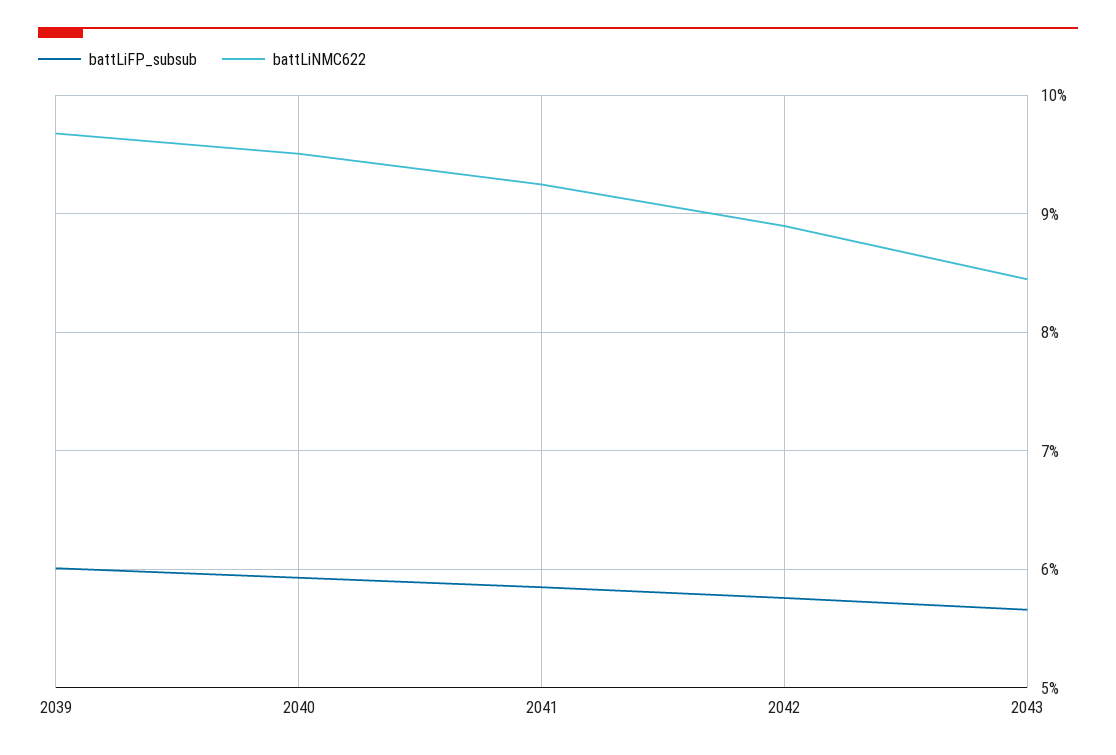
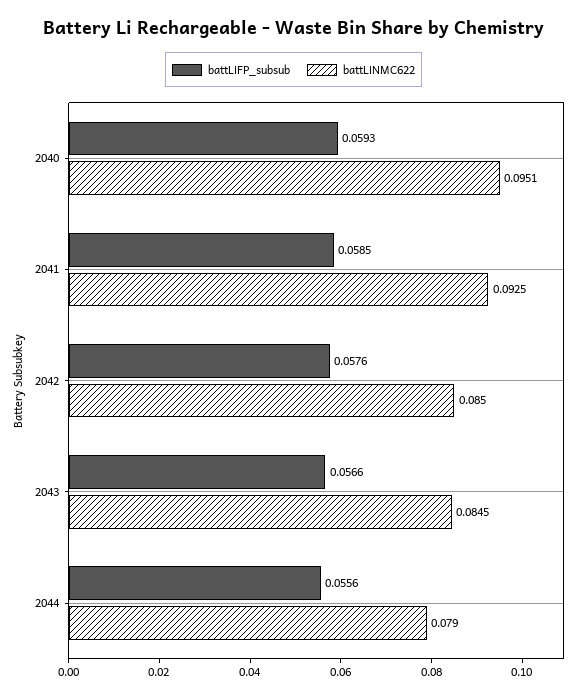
battLiFP_subsub, 2039: 0.06 -> none
battLiNMC622, 2039: 0.097 -> none
battLiNMC622, 2042: 0.089 -> 0.085
battLiFP_subsub, 2044: none -> 0.0556
battLiNMC622, 2044: none -> 0.079

